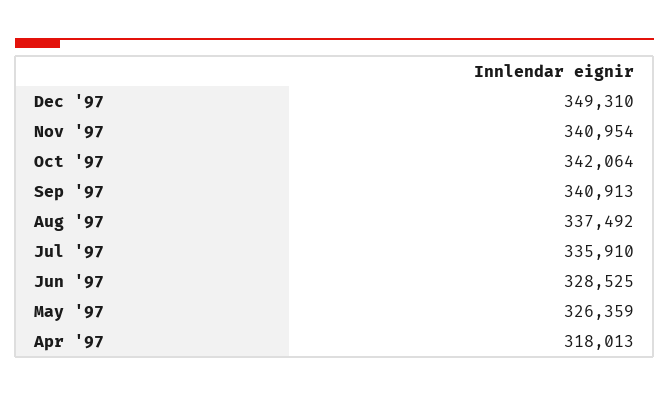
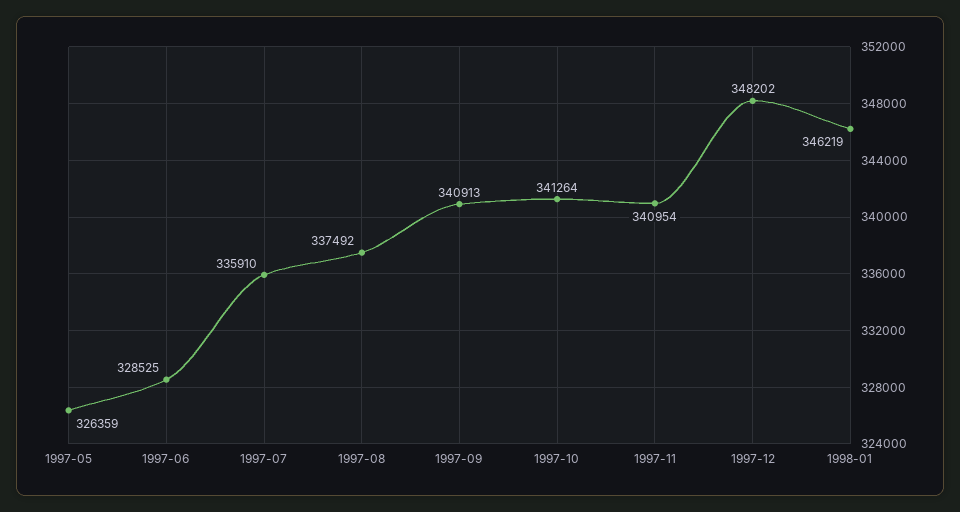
Dec '97: 349310 -> 348202
Oct '97: 342064 -> 341264
Apr '97: 318013 -> none
1998-01: none -> 346219

